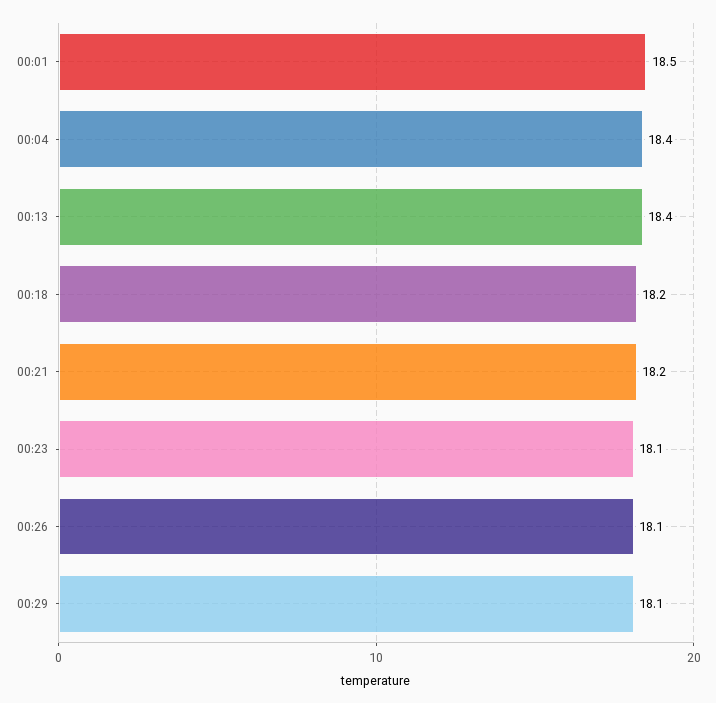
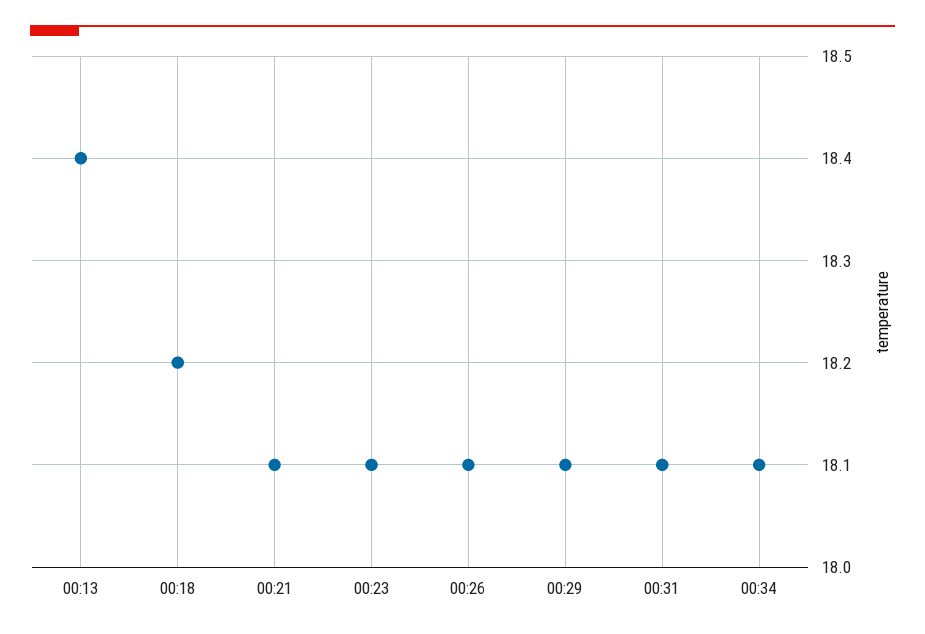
00:01: 18.5 -> none
00:04: 18.4 -> none
00:21: 18.2 -> 18.1
00:31: none -> 18.1
00:34: none -> 18.1

